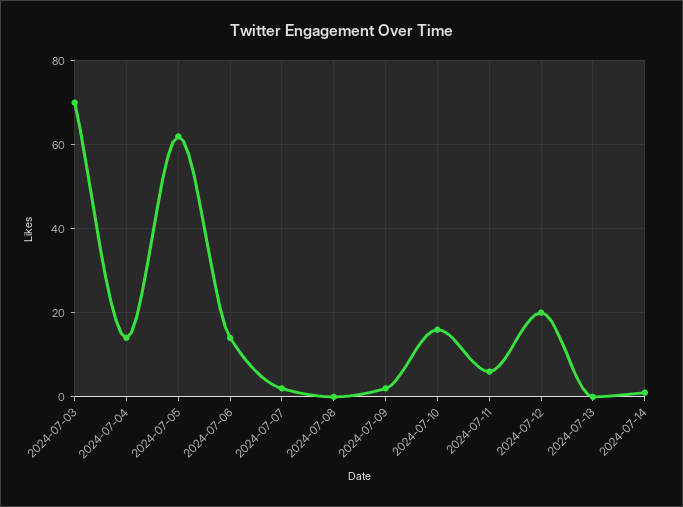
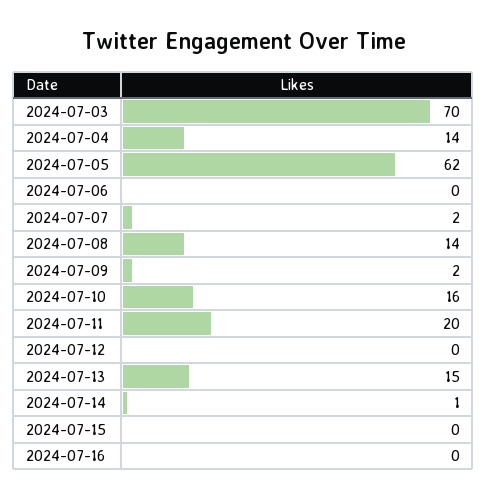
2024-07-06: 15 -> 0
2024-07-08: 0 -> 14
2024-07-11: 5 -> 20
2024-07-12: 20 -> 0
2024-07-13: 0 -> 15
2024-07-15: none -> 0
2024-07-16: none -> 0

